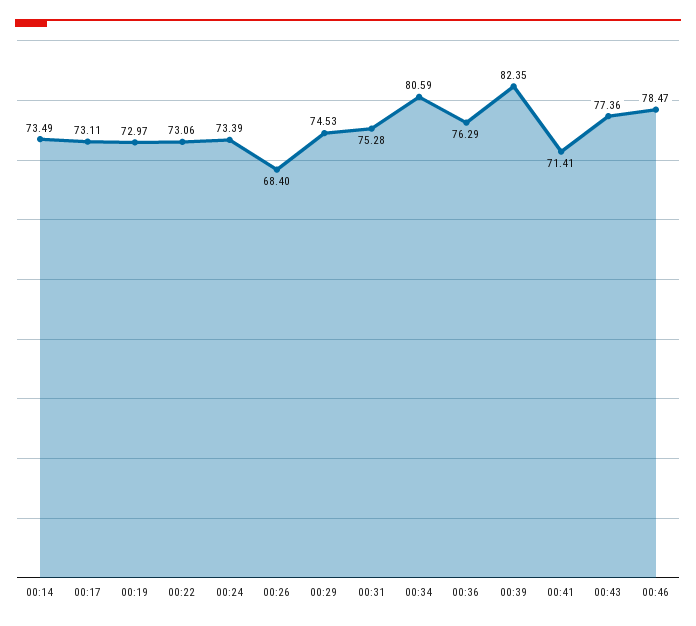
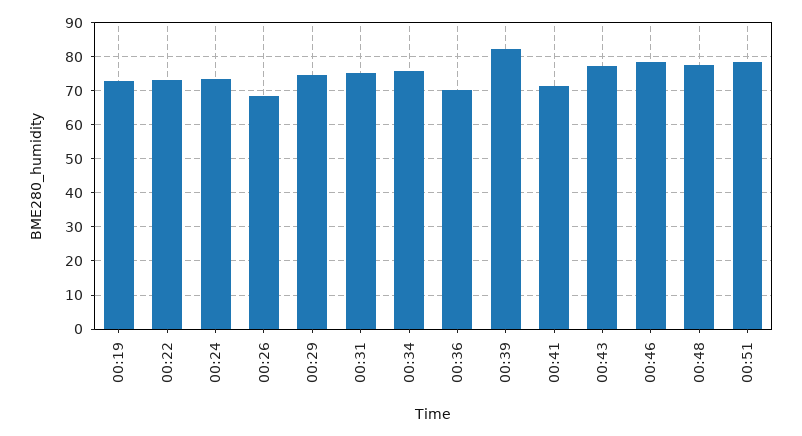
00:14: 73.49 -> none
00:17: 73.11 -> none
00:34: 80.59 -> 76
00:36: 76.29 -> 70
00:48: none -> 78
00:51: none -> 78

